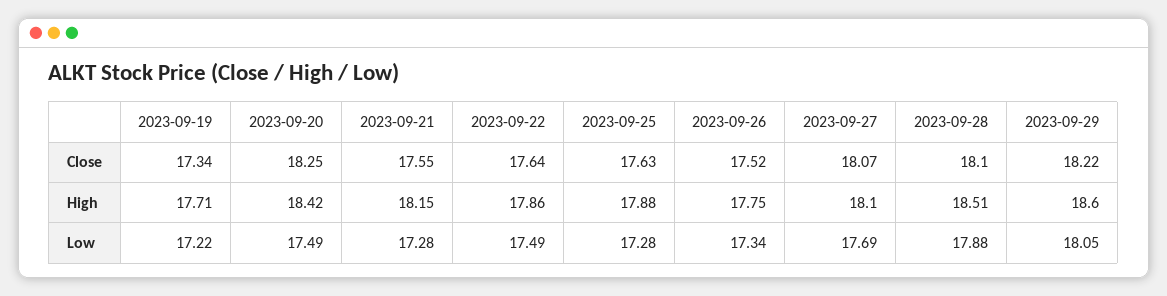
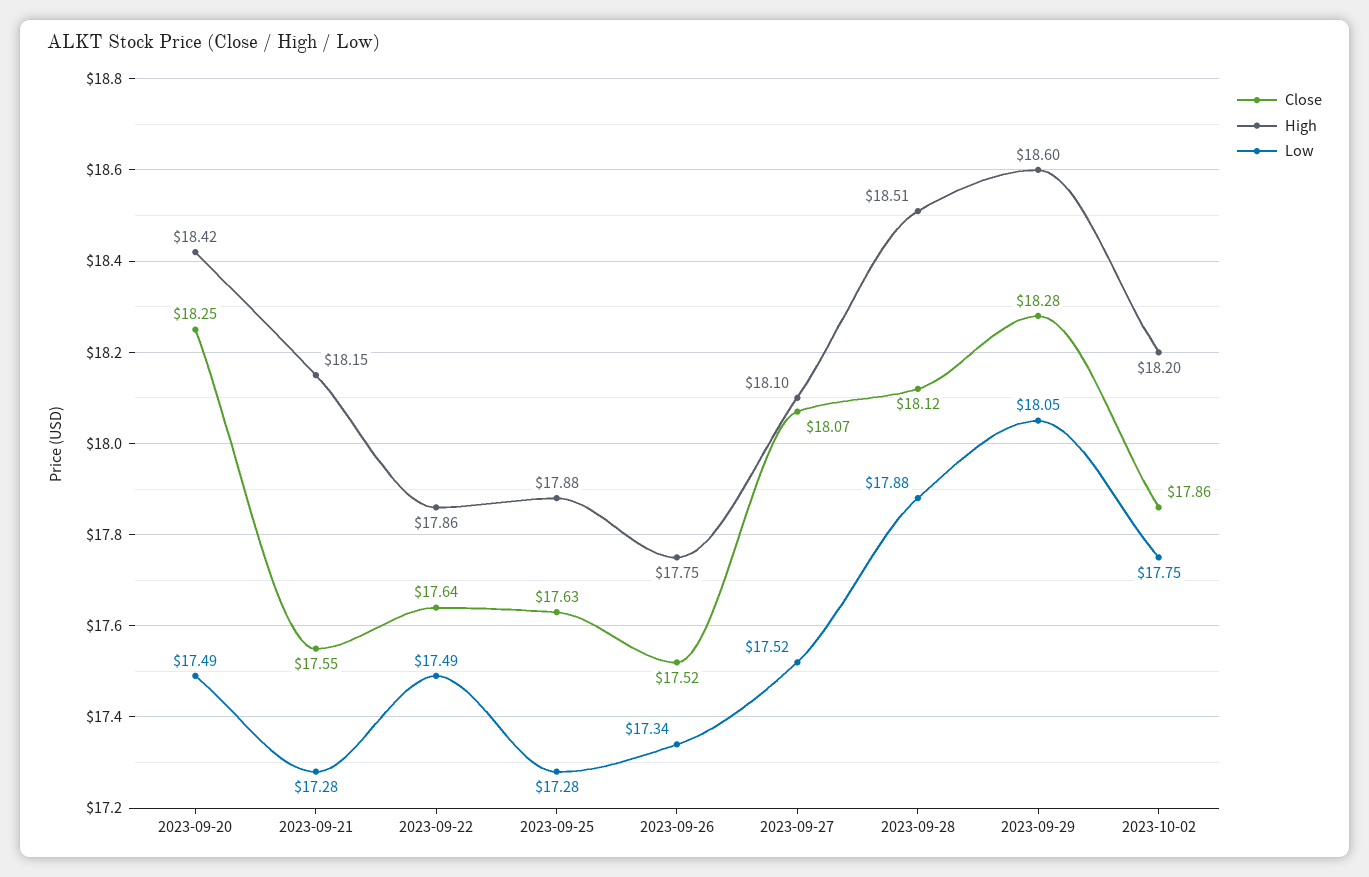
Close, 2023-09-19: 17.34 -> none
Close, 2023-09-28: 18.1 -> 18.12
Close, 2023-09-29: 18.22 -> 18.28
High, 2023-09-19: 17.71 -> none
Low, 2023-09-19: 17.22 -> none
Low, 2023-09-27: 17.69 -> 17.52
Close, 2023-10-02: none -> 17.86
High, 2023-10-02: none -> 18.2
Low, 2023-10-02: none -> 17.75

